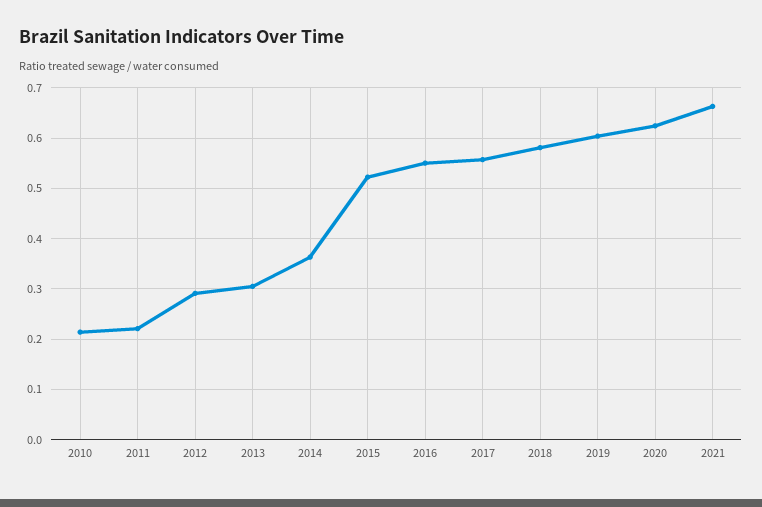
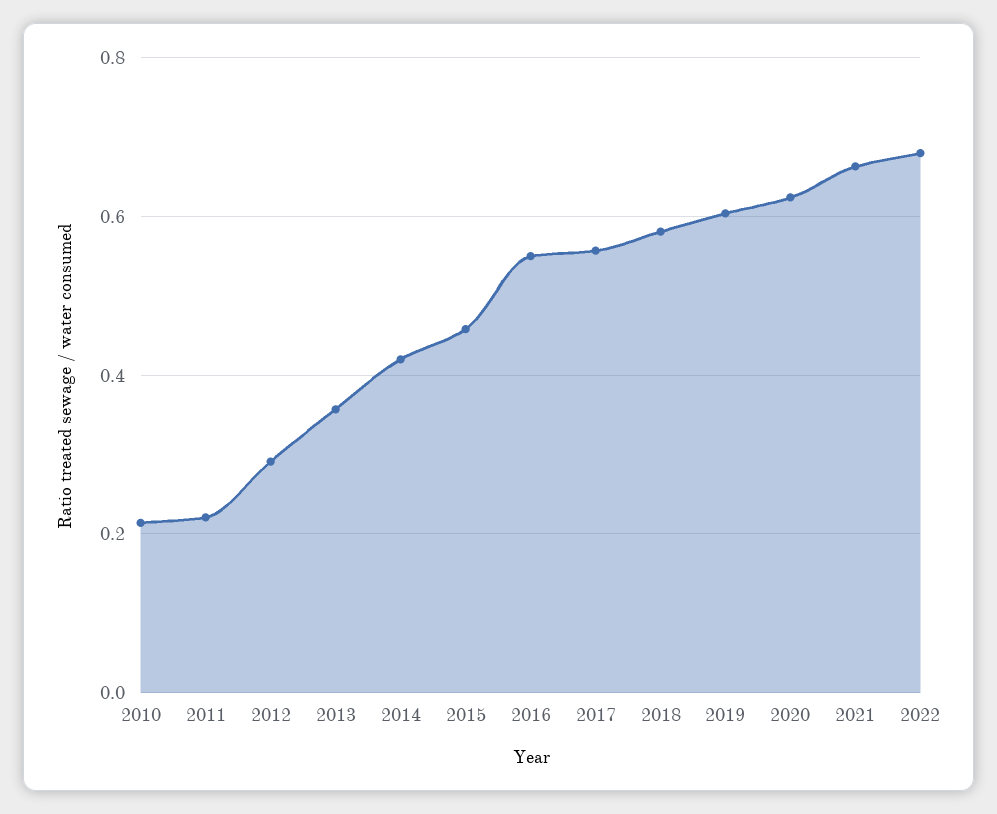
2013: 0.3 -> 0.36
2014: 0.36 -> 0.42
2015: 0.52 -> 0.46
2022: none -> 0.68

